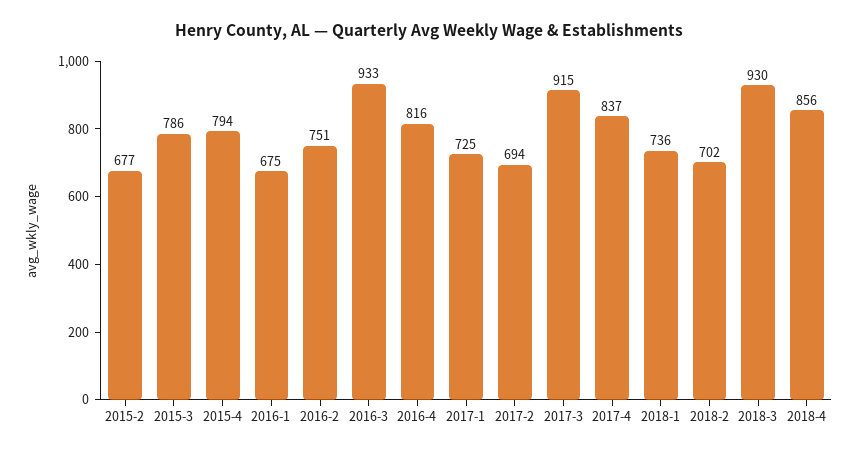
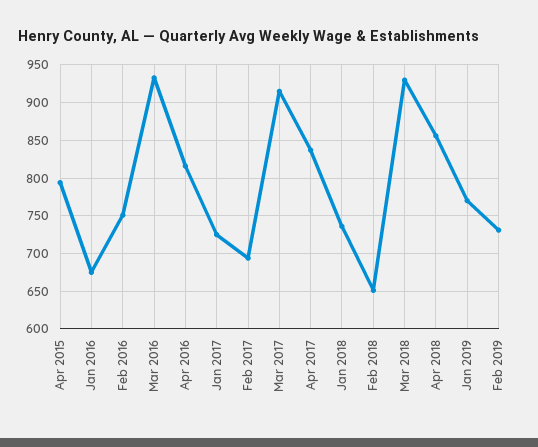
2015-2: 677 -> none
2015-3: 786 -> none
2018-2: 702 -> 650
Jan 2019: none -> 770
Feb 2019: none -> 730

